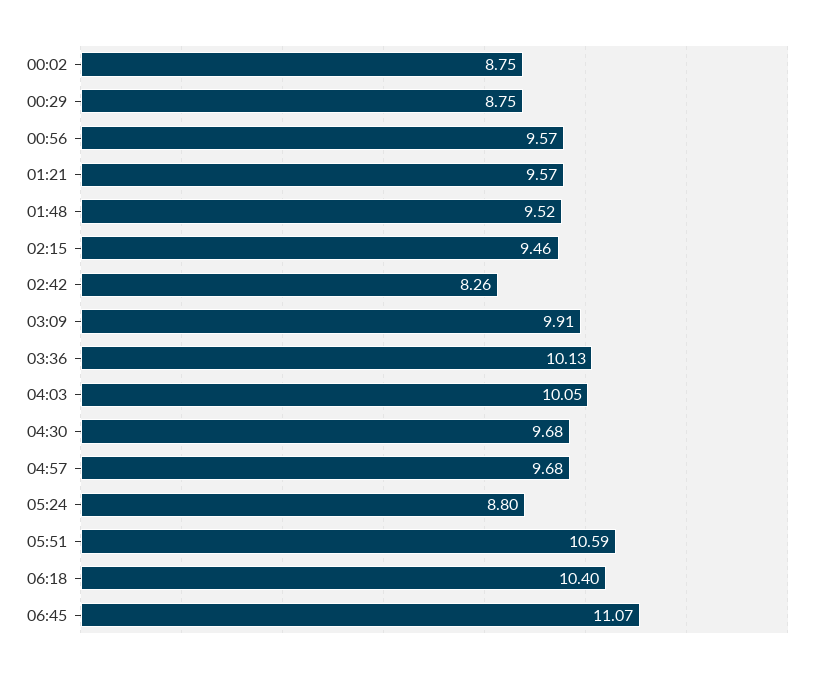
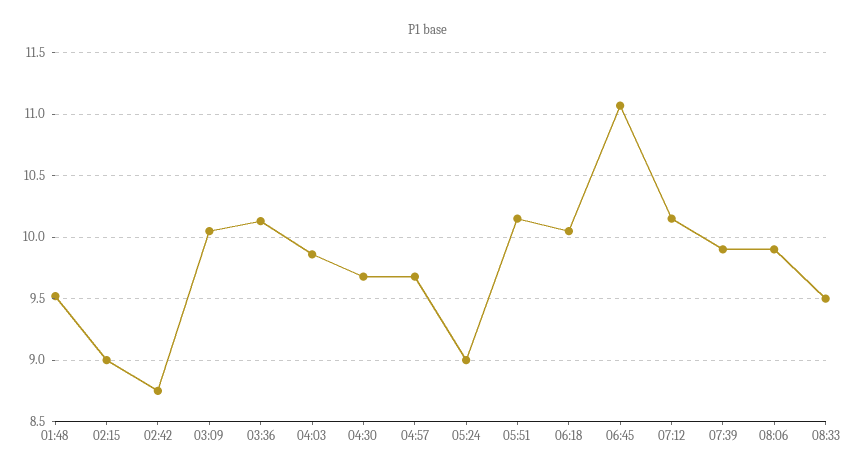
00:02: 8.75 -> none
00:29: 8.75 -> none
00:56: 9.57 -> none
01:21: 9.57 -> none
02:15: 9.46 -> 9
02:42: 8.26 -> 8.75
03:09: 9.91 -> 10.05
04:03: 10.05 -> 9.85
05:24: 8.8 -> 9
05:51: 10.59 -> 10.15
06:18: 10.4 -> 10.05
07:12: none -> 10.15
07:39: none -> 9.9
08:06: none -> 9.9
08:33: none -> 9.5

